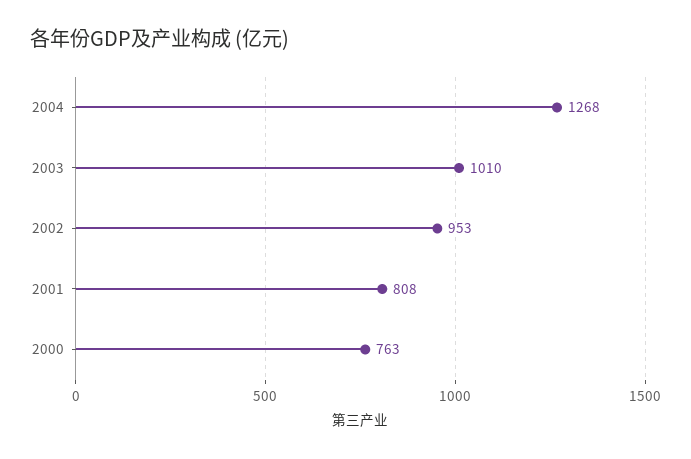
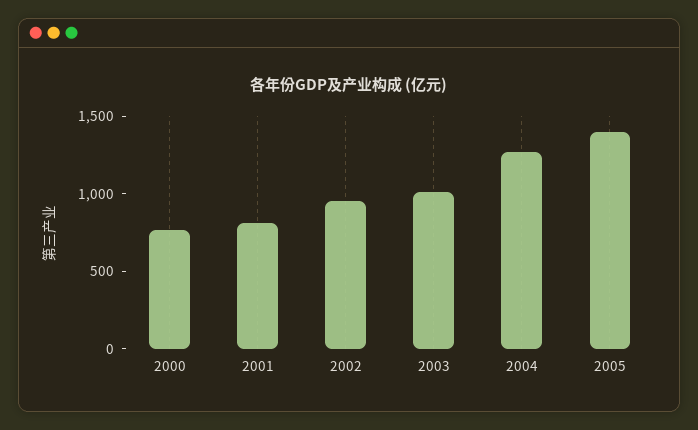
2005: none -> 1400

